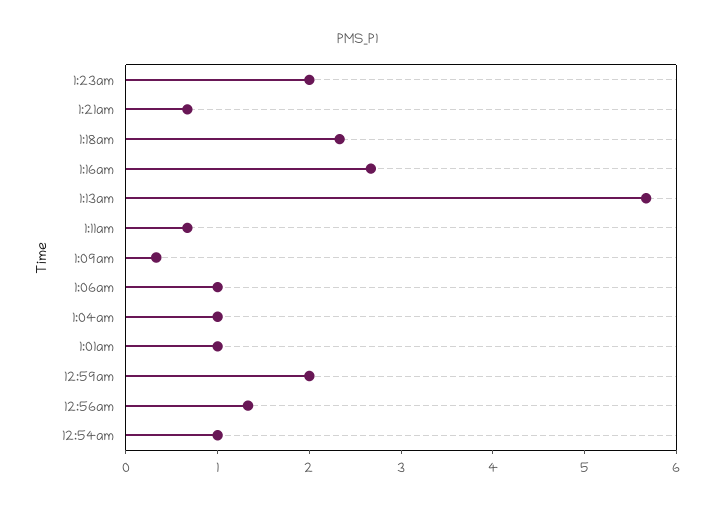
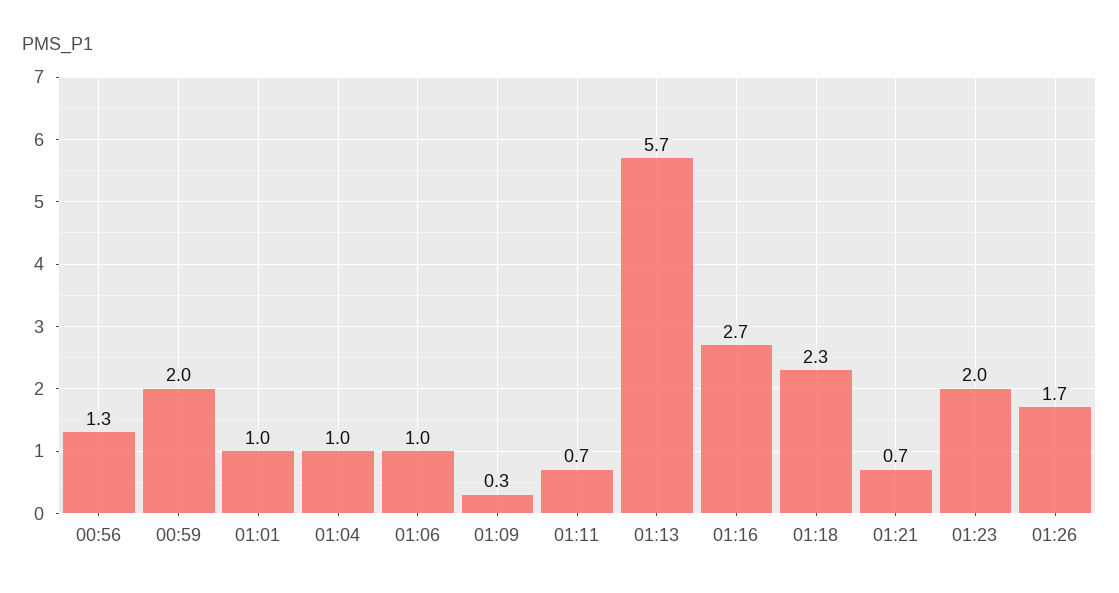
12:54am: 1 -> none
01:26: none -> 1.7

